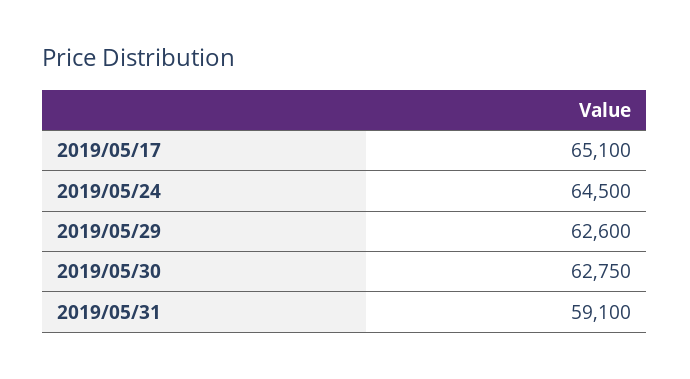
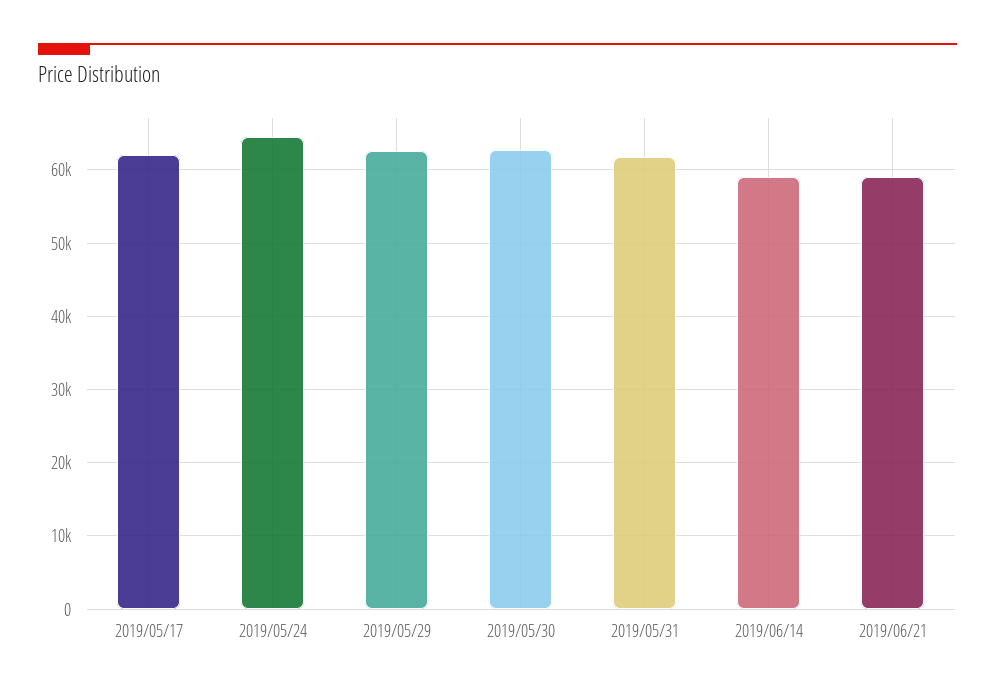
2019/05/17: 65100 -> 62000
2019/05/31: 59100 -> 62000
2019/06/14: none -> 59000
2019/06/21: none -> 59000

